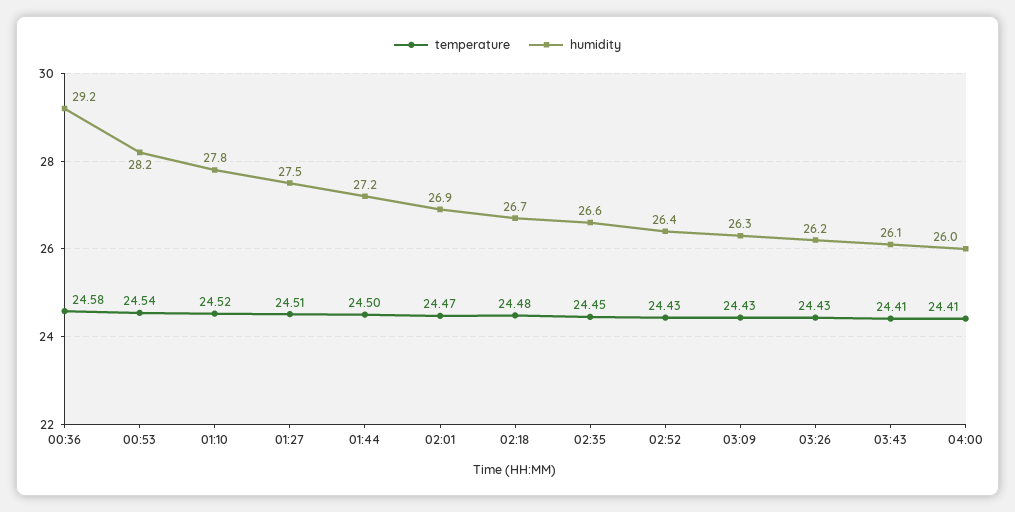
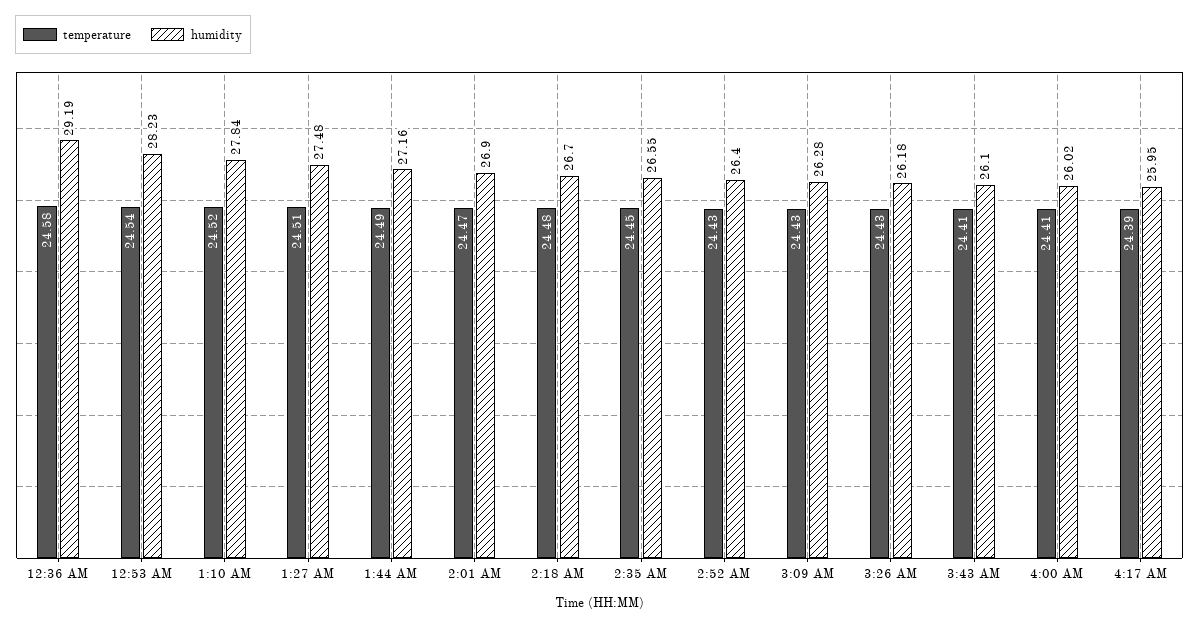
temperature, 01:44: 24.5 -> 24.49
temperature, 4:17 AM: none -> 24.39
humidity, 4:17 AM: none -> 25.95

